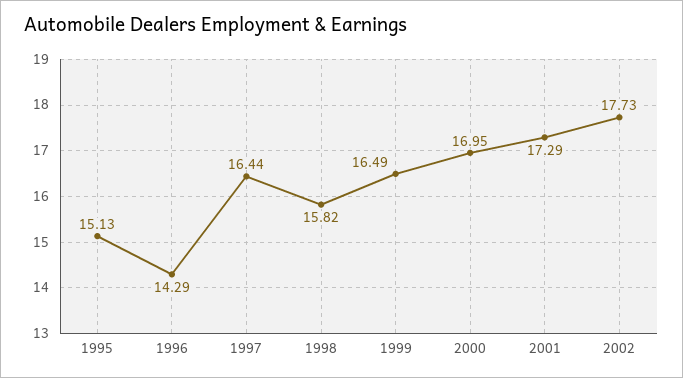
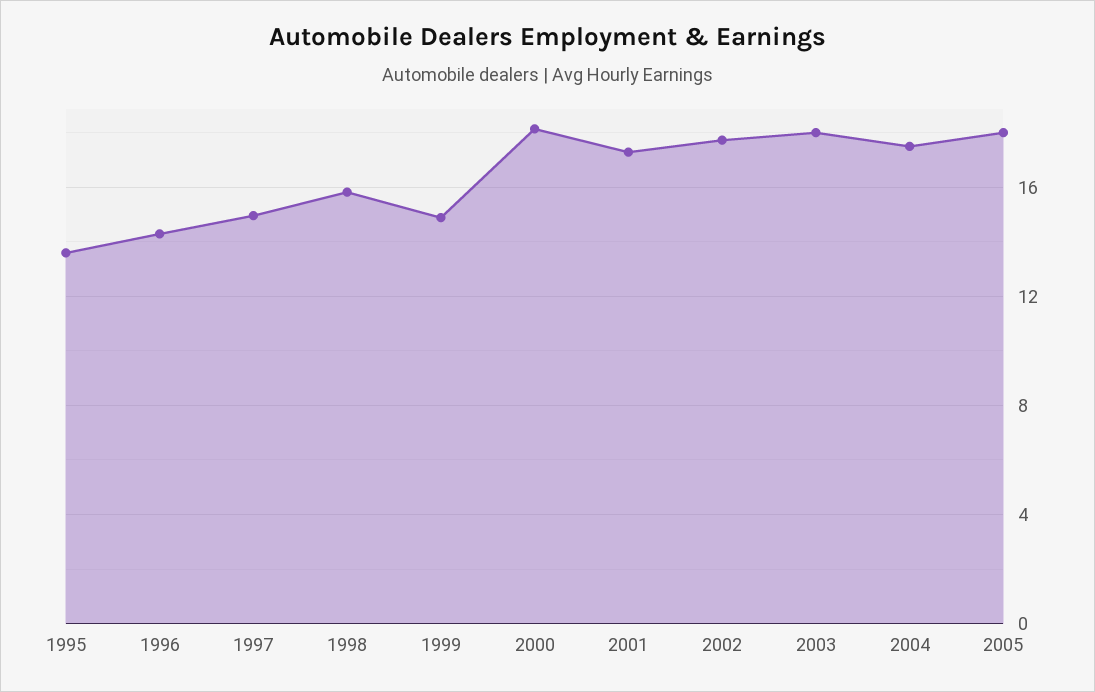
1995: 15.13 -> 13.5
1997: 16.44 -> 15
1999: 16.49 -> 15
2000: 16.95 -> 18
2003: none -> 18
2004: none -> 17.5
2005: none -> 18

